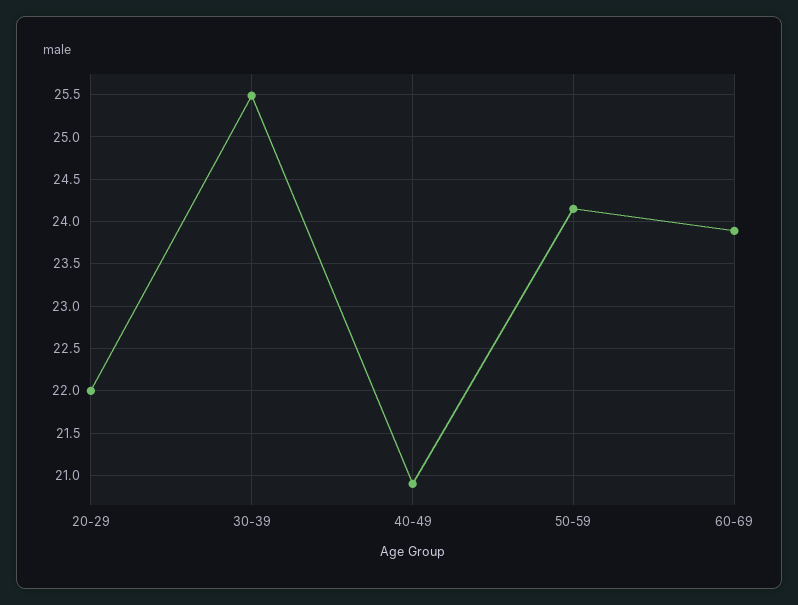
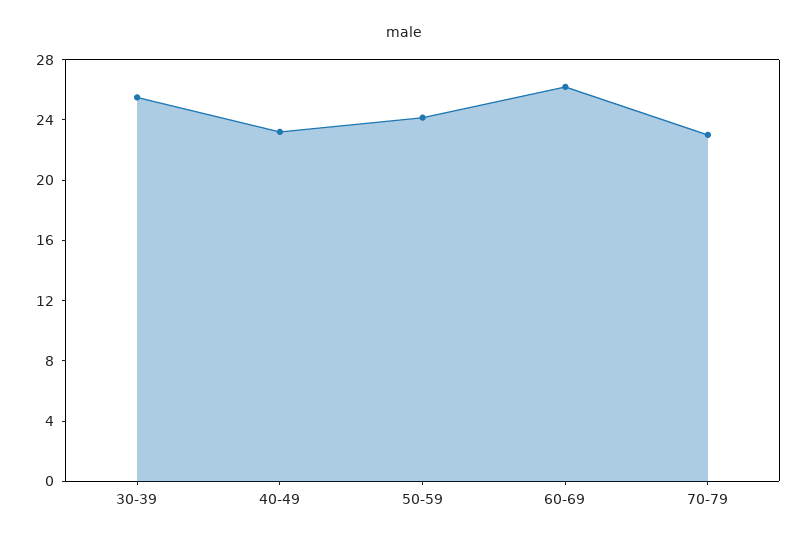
20-29: 22 -> none
40-49: 20.9 -> 23
60-69: 23.9 -> 26
70-79: none -> 23

